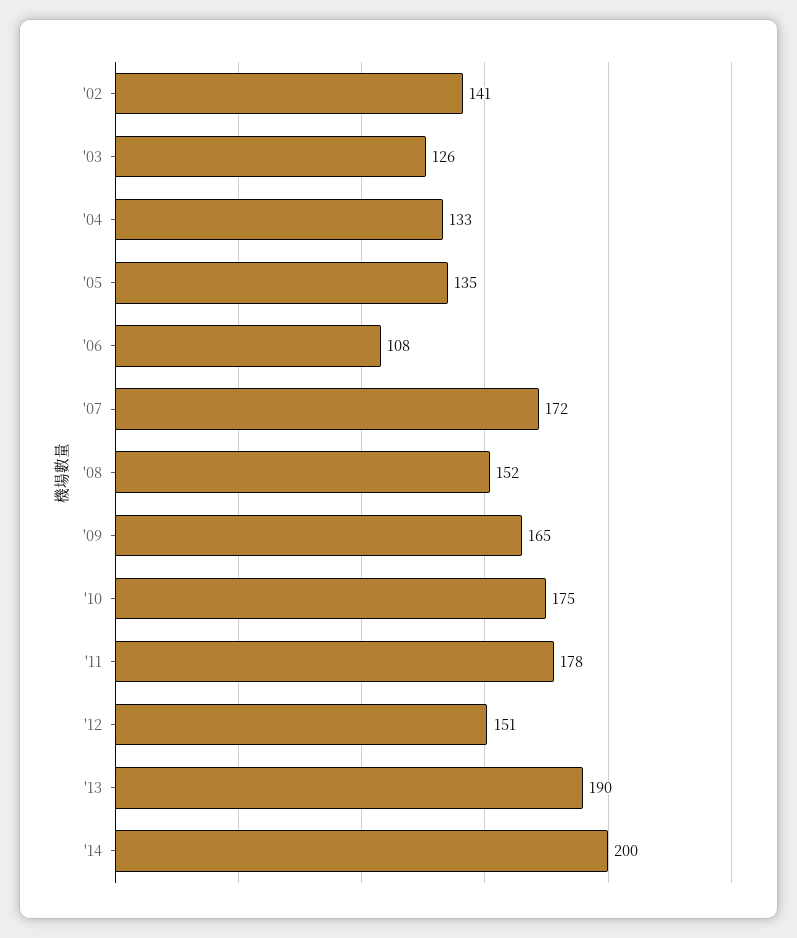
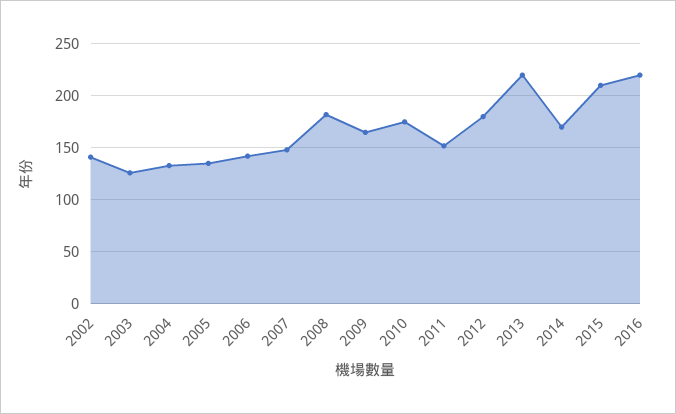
'06: 108 -> 140
'07: 172 -> 150
'08: 152 -> 180
'11: 178 -> 150
'12: 151 -> 180
'13: 190 -> 220
'14: 200 -> 170
2015: none -> 210
2016: none -> 220

